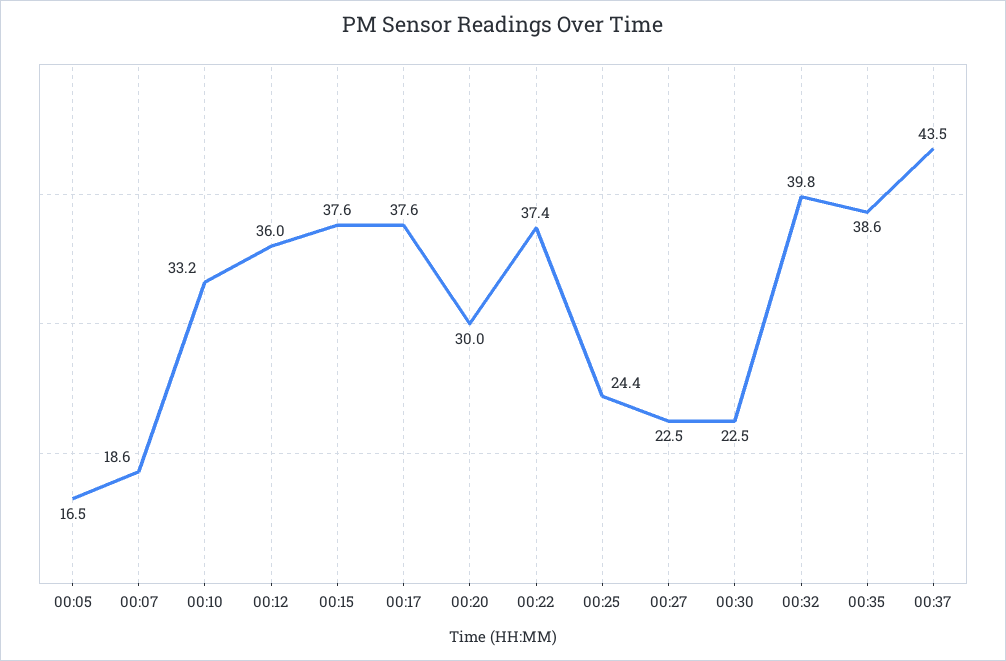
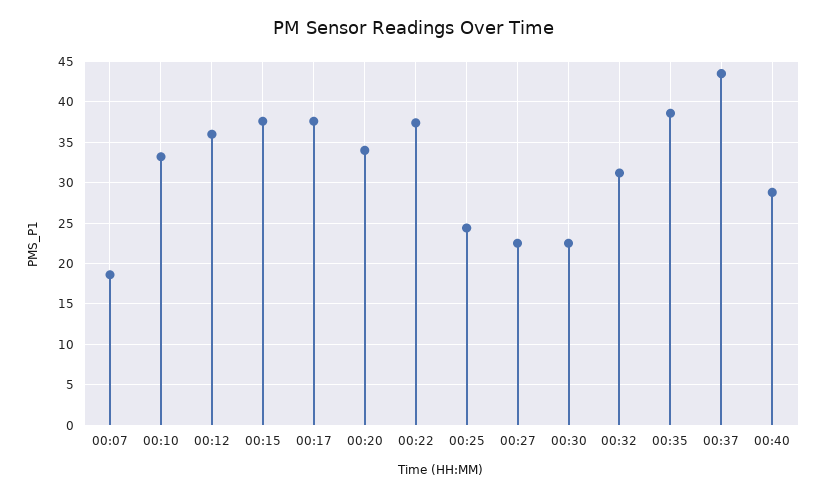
00:05: 16.5 -> none
00:20: 30 -> 34
00:32: 39.8 -> 31
00:40: none -> 29

